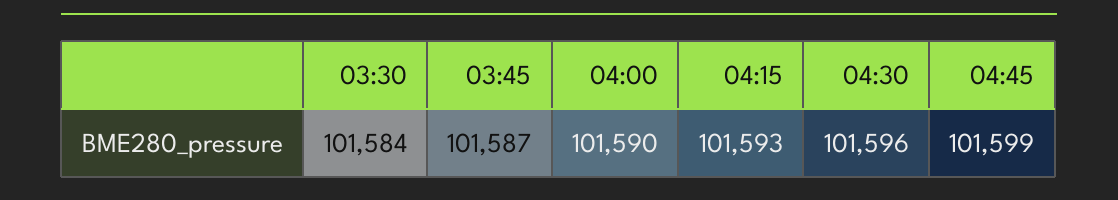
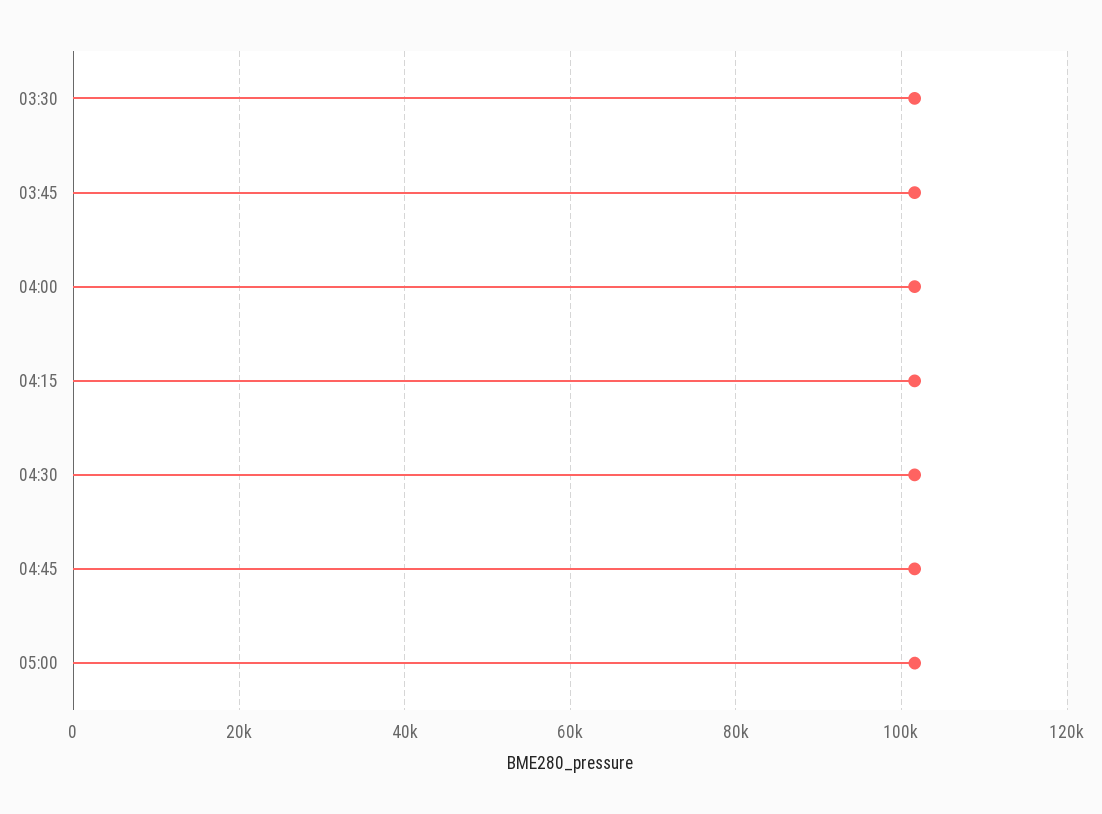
05:00: none -> 102000

